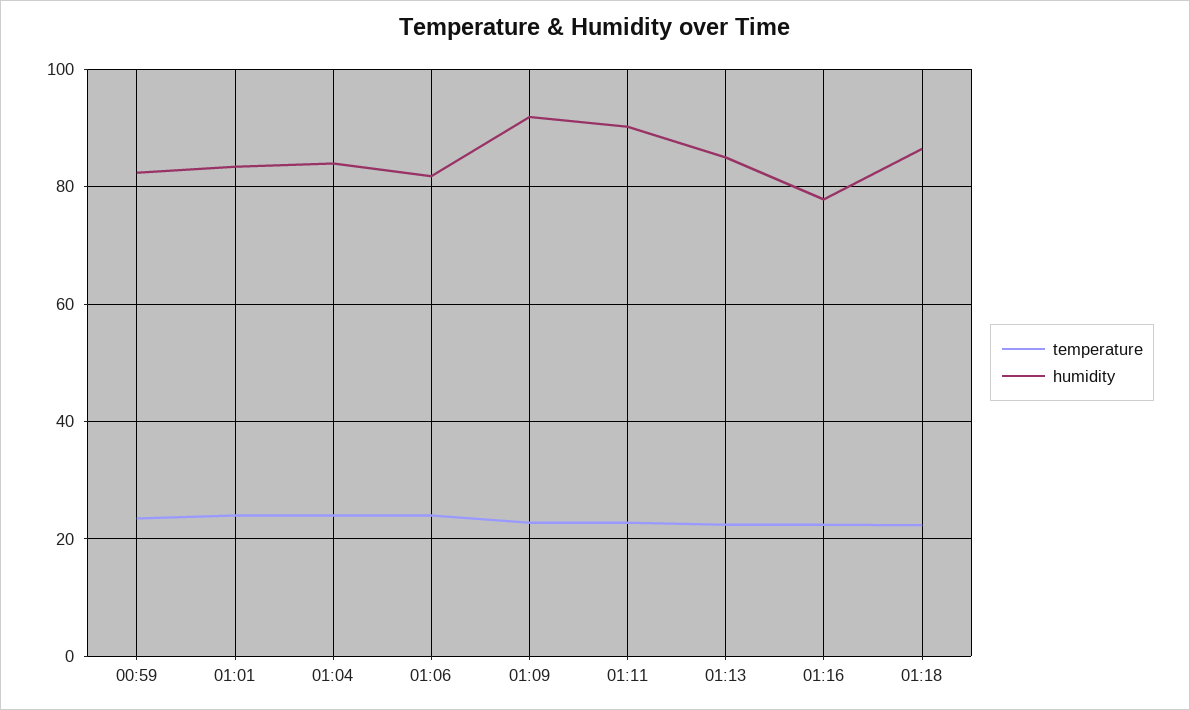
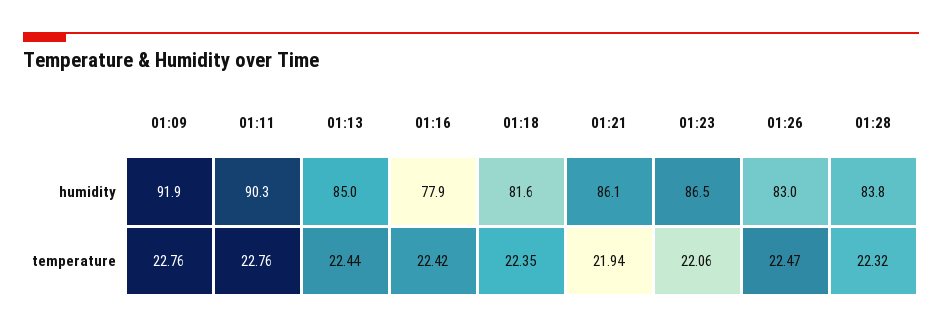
temperature, 00:59: 24 -> none
humidity, 00:59: 82 -> none
temperature, 01:01: 24 -> none
humidity, 01:01: 84 -> none
temperature, 01:04: 24 -> none
humidity, 01:04: 84 -> none
temperature, 01:06: 24 -> none
humidity, 01:06: 82 -> none
humidity, 01:18: 86 -> 81.6
humidity, 01:21: none -> 86.1
humidity, 01:23: none -> 86.5
humidity, 01:26: none -> 83
humidity, 01:28: none -> 83.8
temperature, 01:21: none -> 21.94
temperature, 01:23: none -> 22.06
temperature, 01:26: none -> 22.47
temperature, 01:28: none -> 22.32

